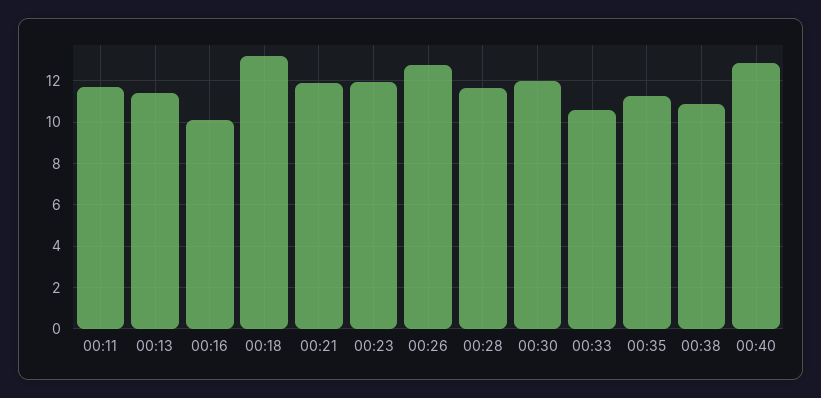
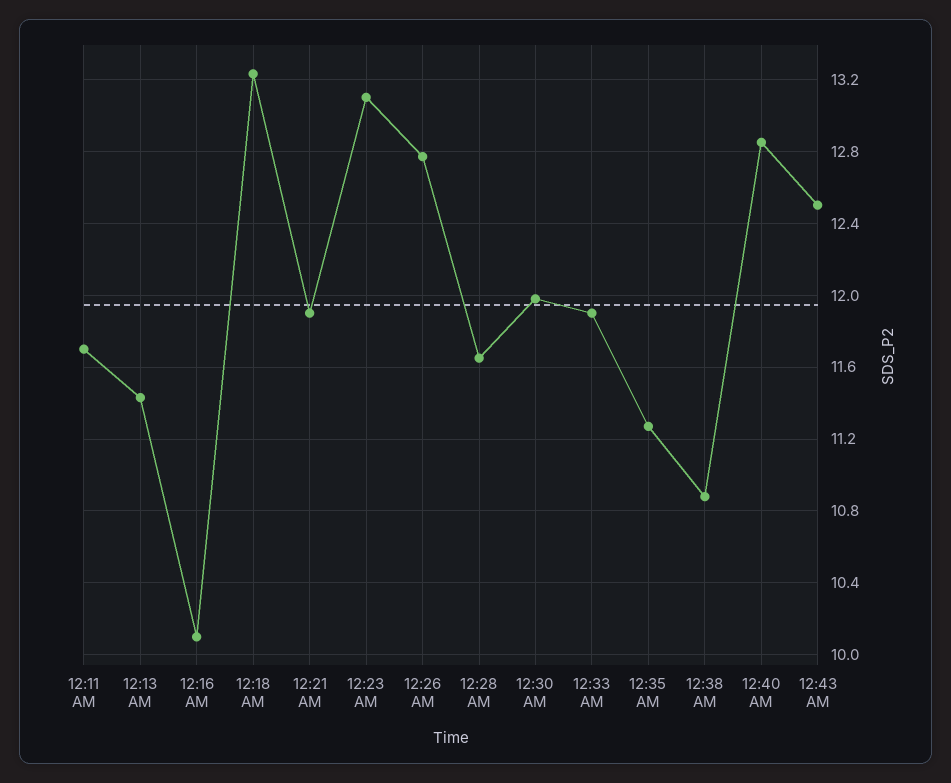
00:23: 12 -> 13.1
00:33: 10.5 -> 11.9
12:43 AM: none -> 12.5

